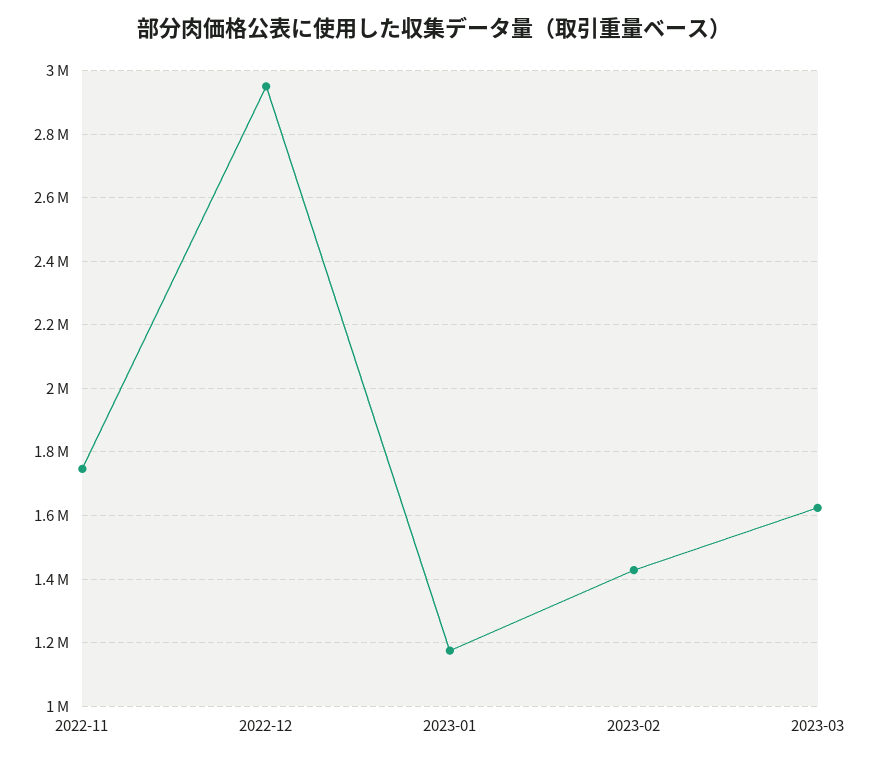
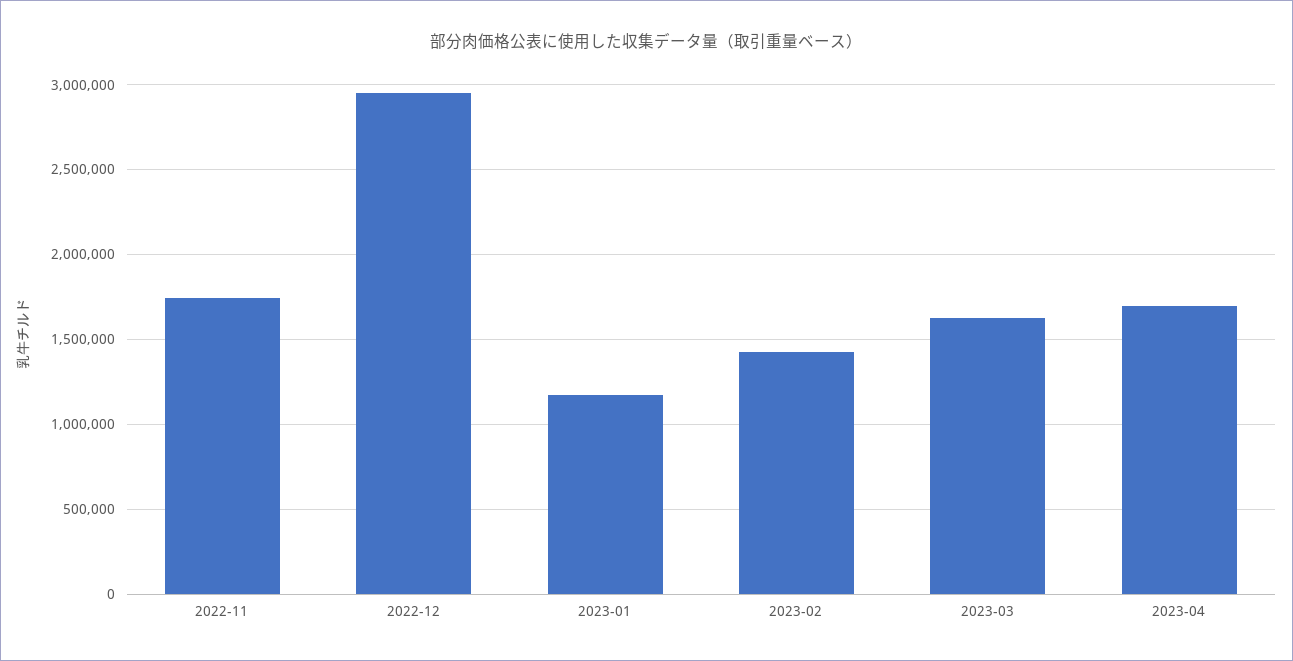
2023-04: none -> 1700000

